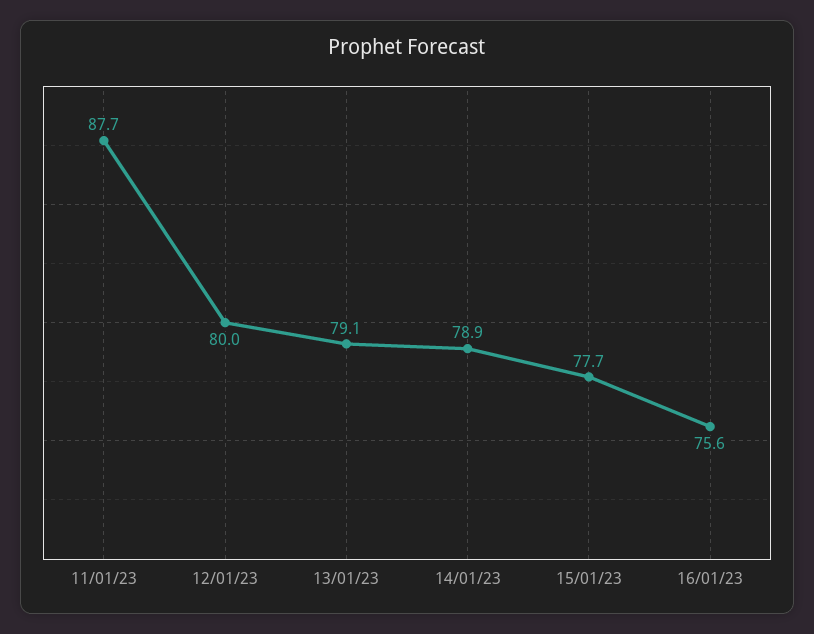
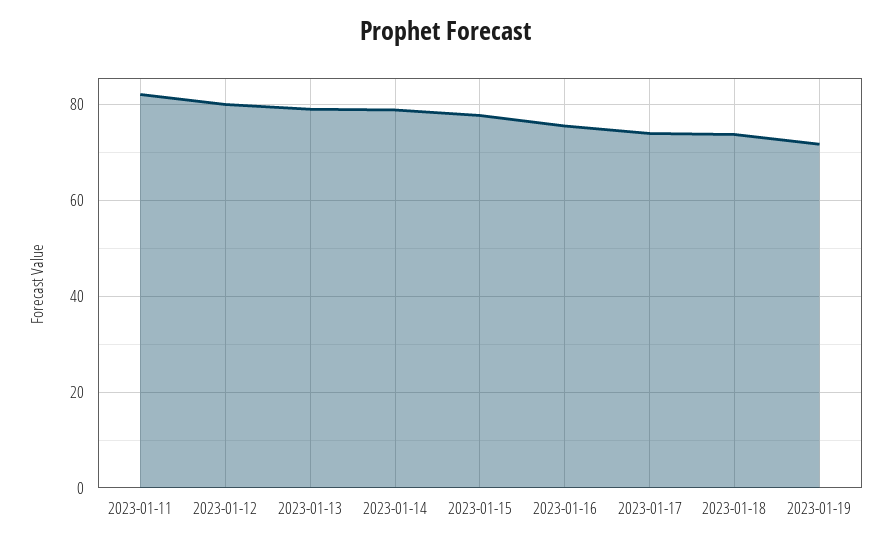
11/01/23: 87.7 -> 82
2023-01-17: none -> 74
2023-01-18: none -> 74
2023-01-19: none -> 72

